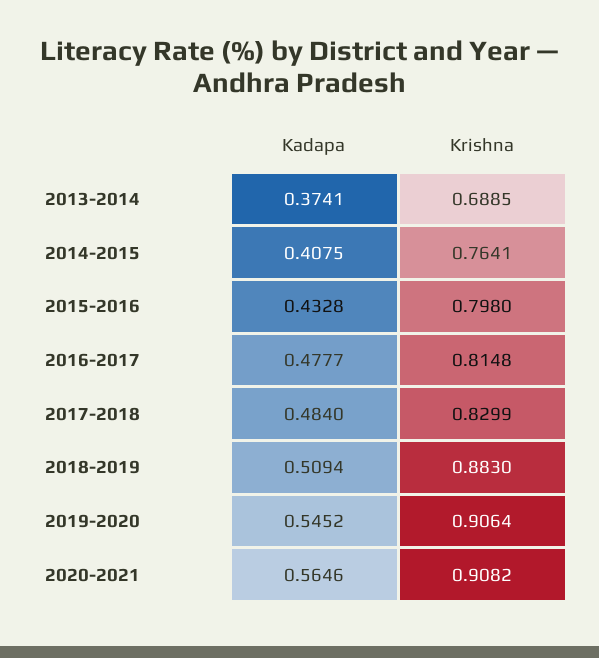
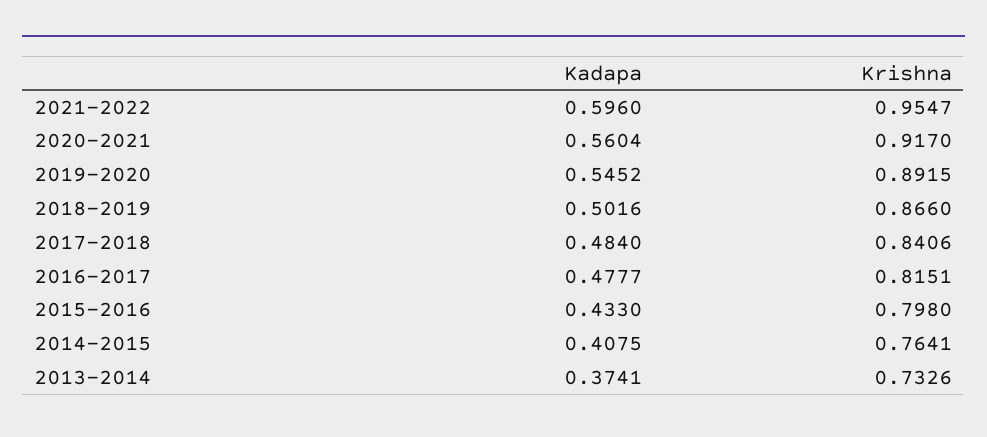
Krishna, 2013-2014: 0.6885 -> 0.7326
Kadapa, 2015-2016: 0.4328 -> 0.433
Krishna, 2016-2017: 0.8148 -> 0.8151
Krishna, 2017-2018: 0.8299 -> 0.8406
Kadapa, 2018-2019: 0.5094 -> 0.5016
Krishna, 2018-2019: 0.883 -> 0.866
Krishna, 2019-2020: 0.9064 -> 0.8915
Kadapa, 2020-2021: 0.5646 -> 0.5604
Krishna, 2020-2021: 0.9082 -> 0.917
Kadapa, 2021-2022: none -> 0.596
Krishna, 2021-2022: none -> 0.9547

